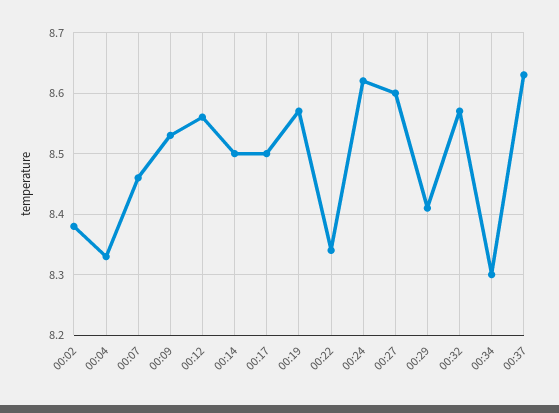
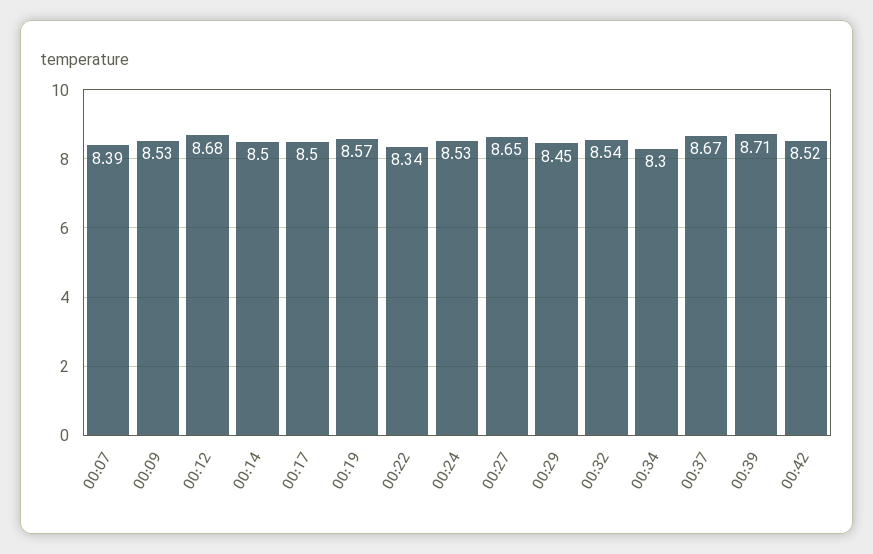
00:02: 8.38 -> none
00:04: 8.33 -> none
00:07: 8.46 -> 8.39
00:12: 8.56 -> 8.68
00:24: 8.62 -> 8.53
00:27: 8.6 -> 8.65
00:29: 8.41 -> 8.45
00:32: 8.57 -> 8.54
00:37: 8.63 -> 8.67
00:39: none -> 8.71
00:42: none -> 8.52

